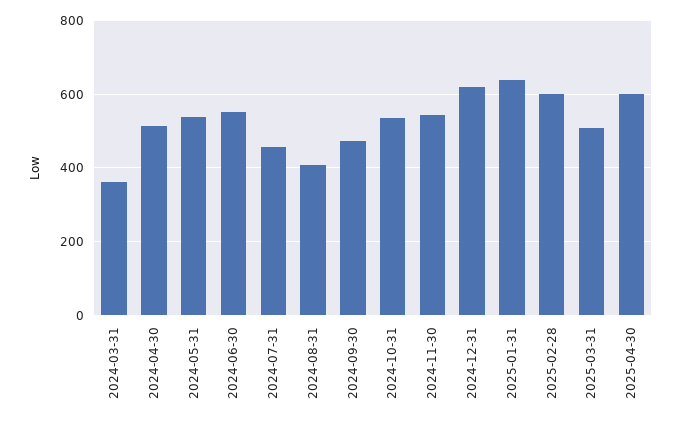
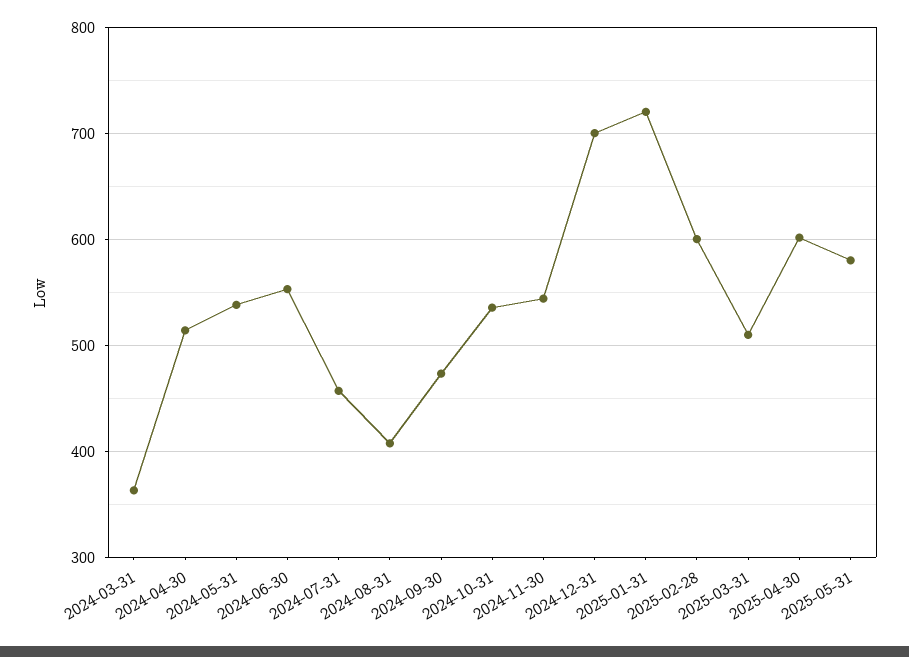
2024-12-31: 620 -> 700
2025-01-31: 640 -> 720
2025-05-31: none -> 580

